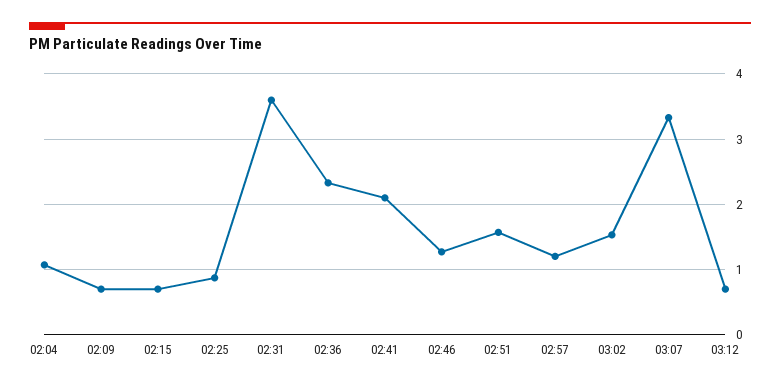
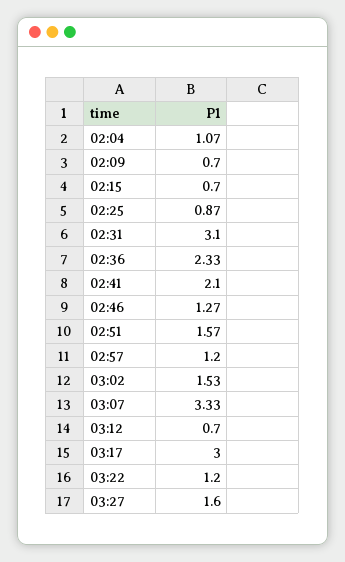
02:31: 3.6 -> 3.1
03:17: none -> 3
03:22: none -> 1.2
03:27: none -> 1.6

